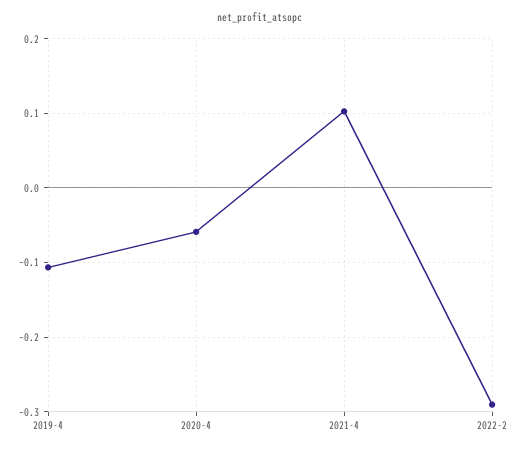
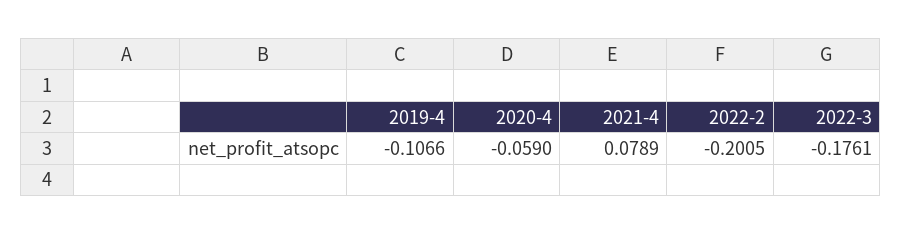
2021-4: 0.1 -> 0.0789
2022-2: -0.29 -> -0.2005
2022-3: none -> -0.1761

